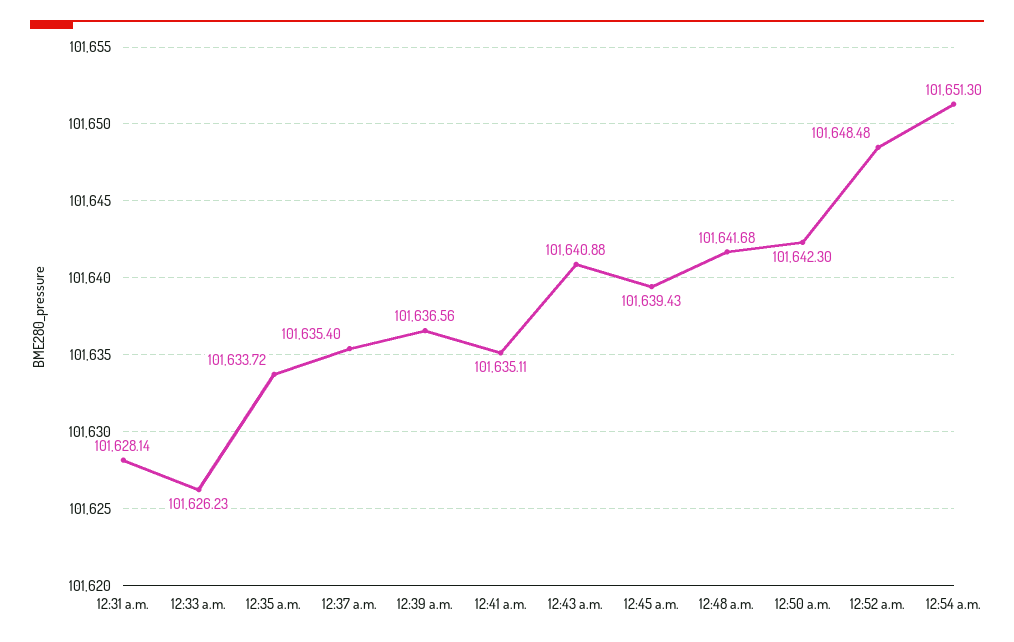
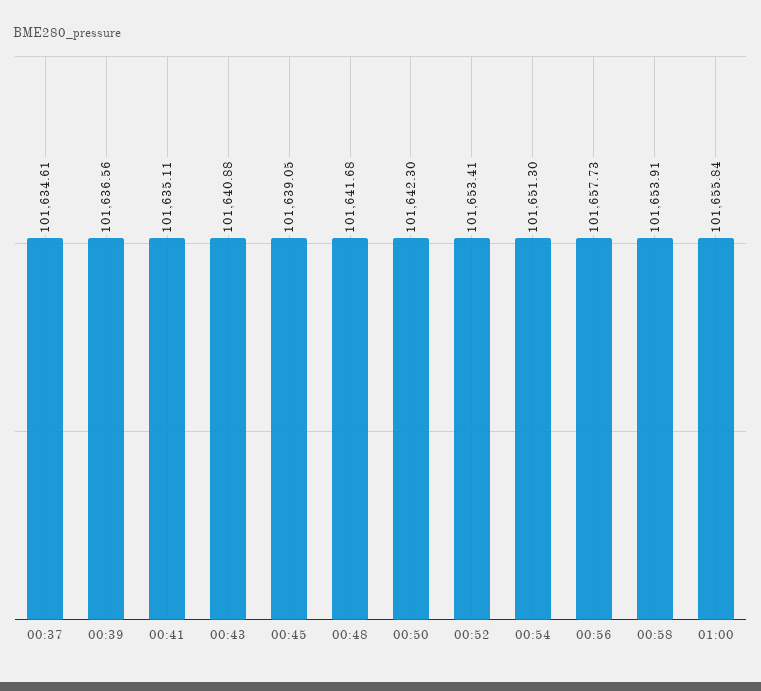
12:31 a.m.: 101628.14 -> none
12:33 a.m.: 101626.23 -> none
12:35 a.m.: 101633.72 -> none
12:37 a.m.: 101635.4 -> 101634.61
12:45 a.m.: 101639.43 -> 101639.05
12:52 a.m.: 101648.48 -> 101653.41
00:56: none -> 101657.73
00:58: none -> 101653.91
01:00: none -> 101655.84

